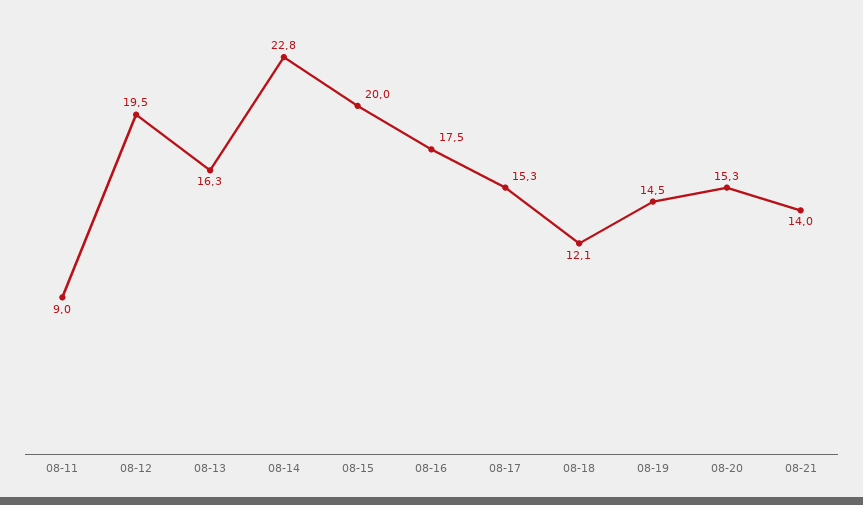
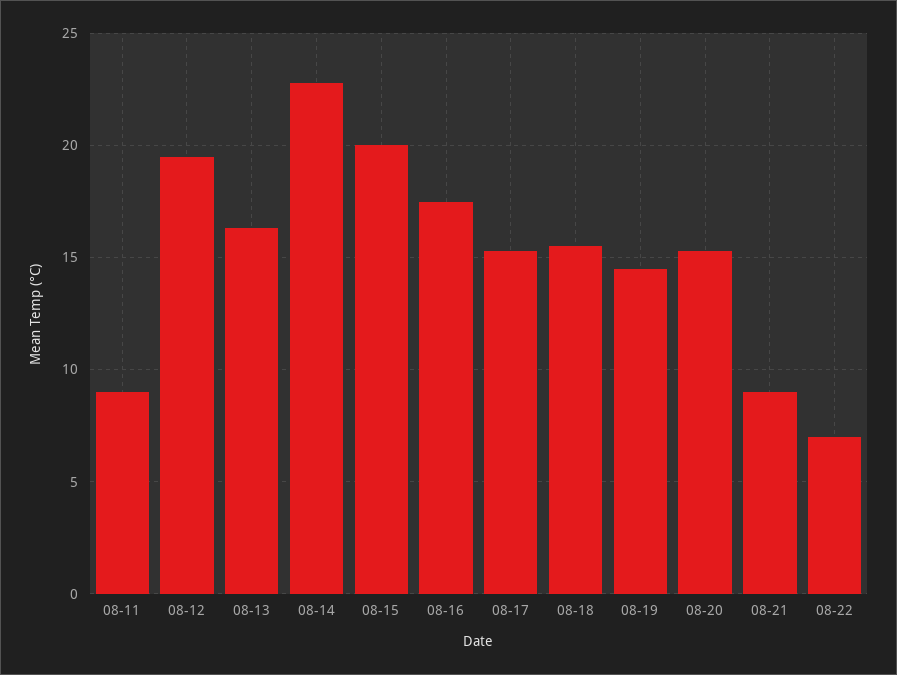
08-18: 12.1 -> 15.5
08-21: 14 -> 9
08-22: none -> 7

